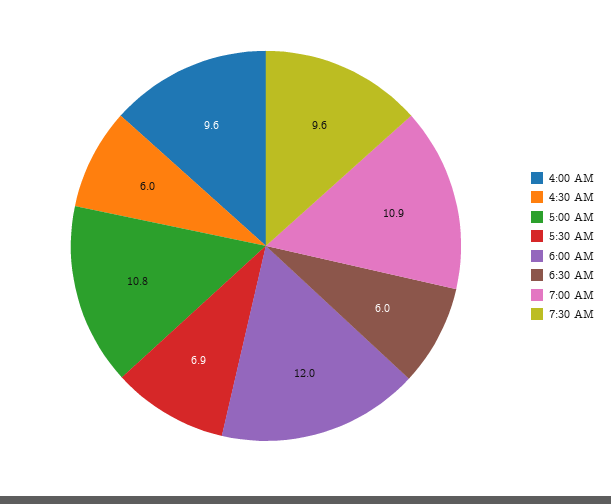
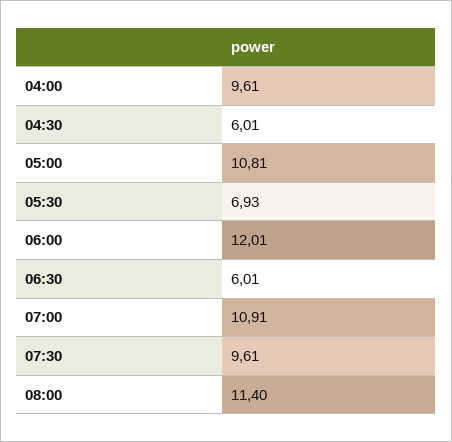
08:00: none -> 11.4

